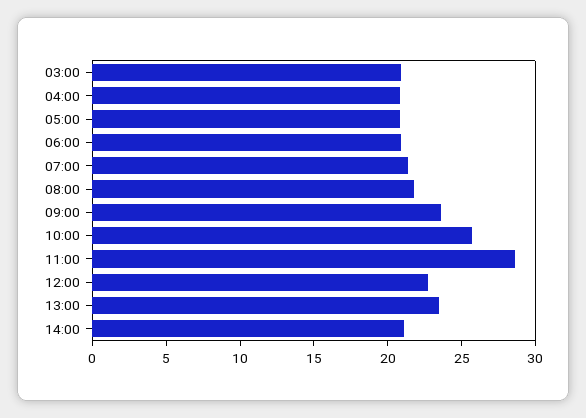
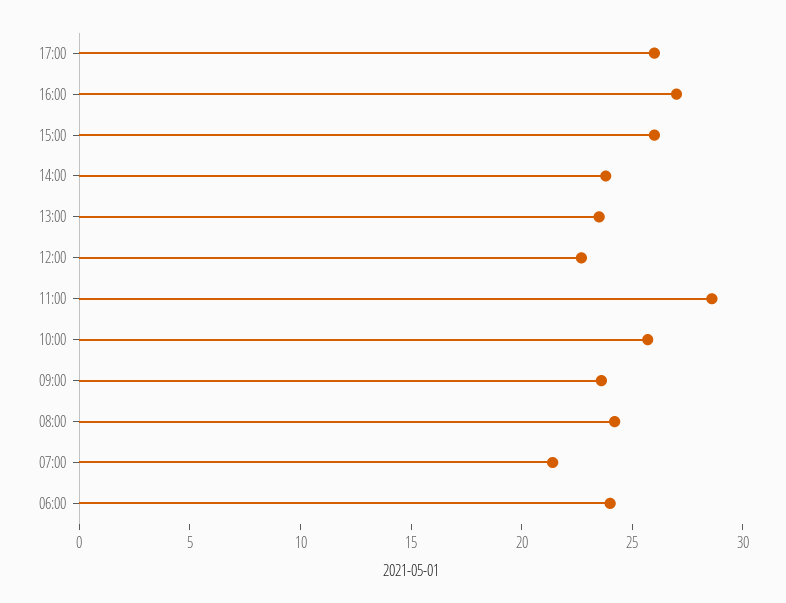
03:00: 21 -> none
04:00: 21 -> none
05:00: 21 -> none
06:00: 21 -> 24
08:00: 22 -> 24
14:00: 21 -> 24
17:00: none -> 26
16:00: none -> 27
15:00: none -> 26

